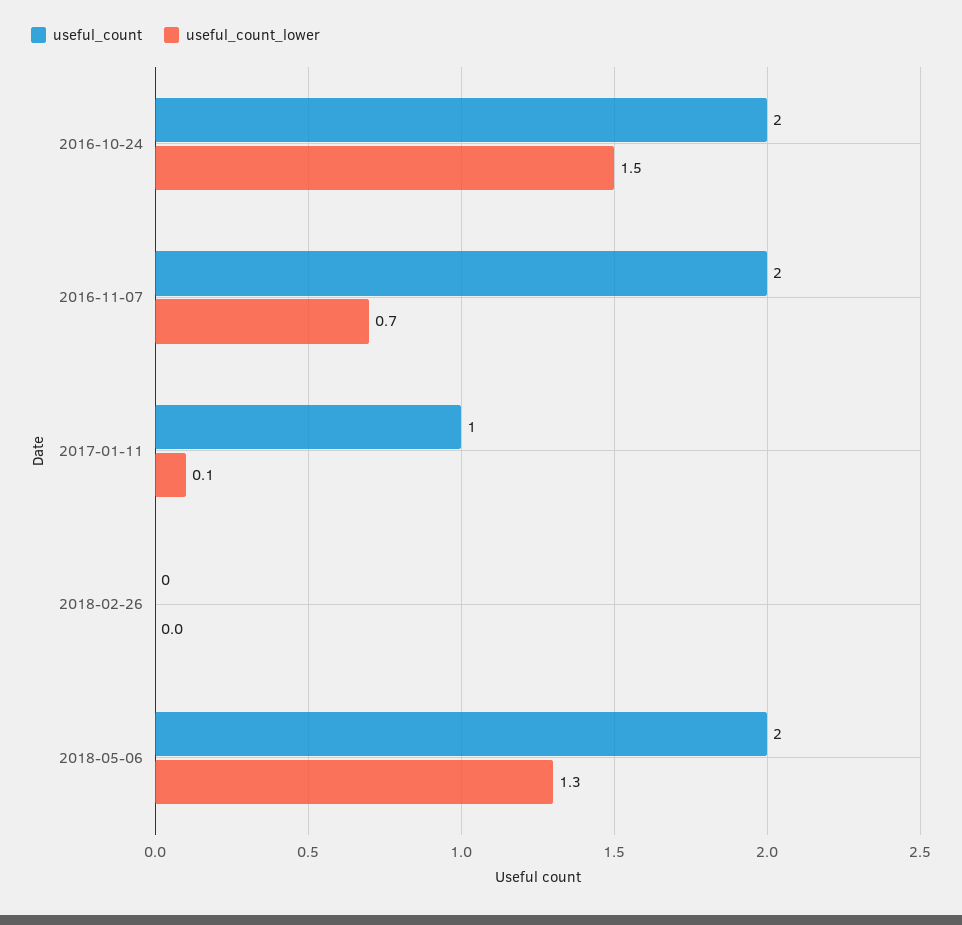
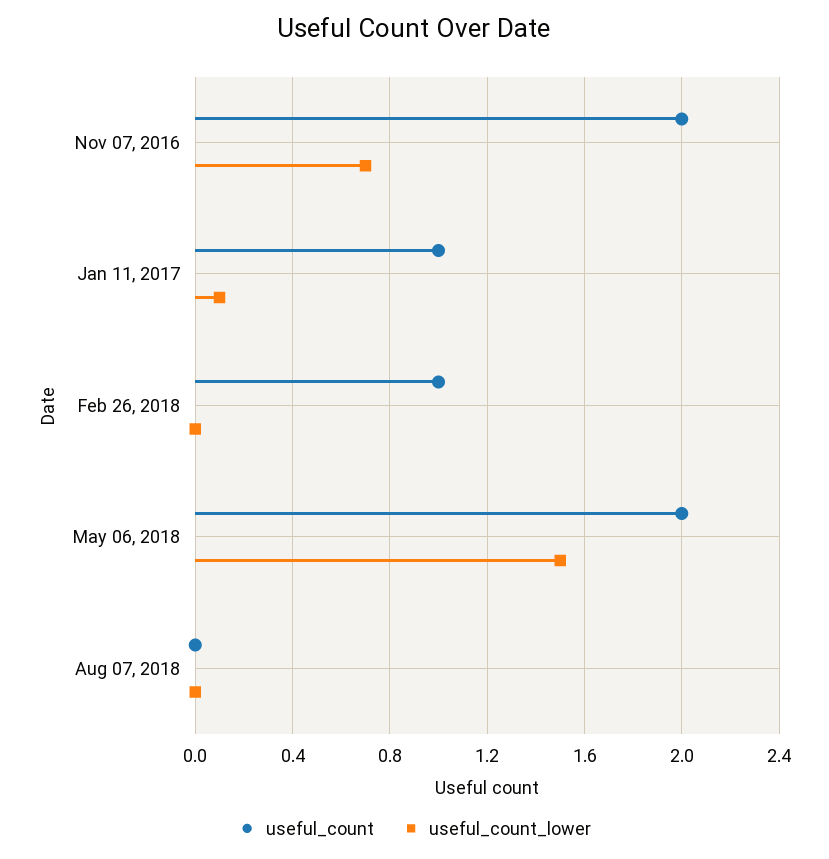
useful_count, 2016-10-24: 2 -> none
useful_count_lower, 2016-10-24: 1.5 -> none
useful_count, 2018-02-26: 0 -> 1
useful_count_lower, 2018-05-06: 1.3 -> 1.5
useful_count, Aug 07, 2018: none -> 0
useful_count_lower, Aug 07, 2018: none -> 0

